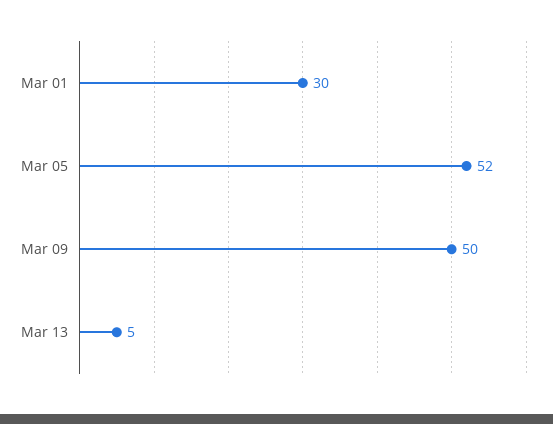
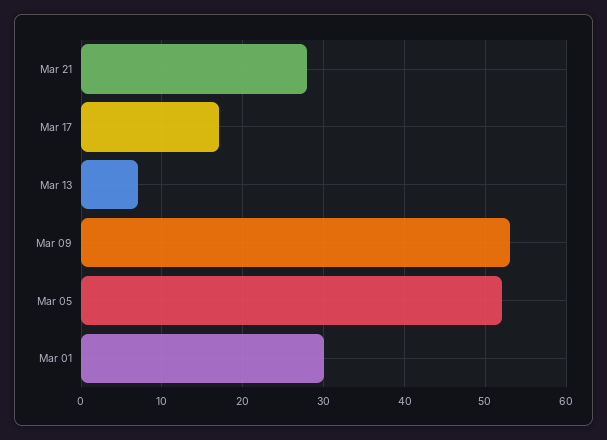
Mar 09: 50 -> 53
Mar 13: 5 -> 7
Mar 21: none -> 28
Mar 17: none -> 17

